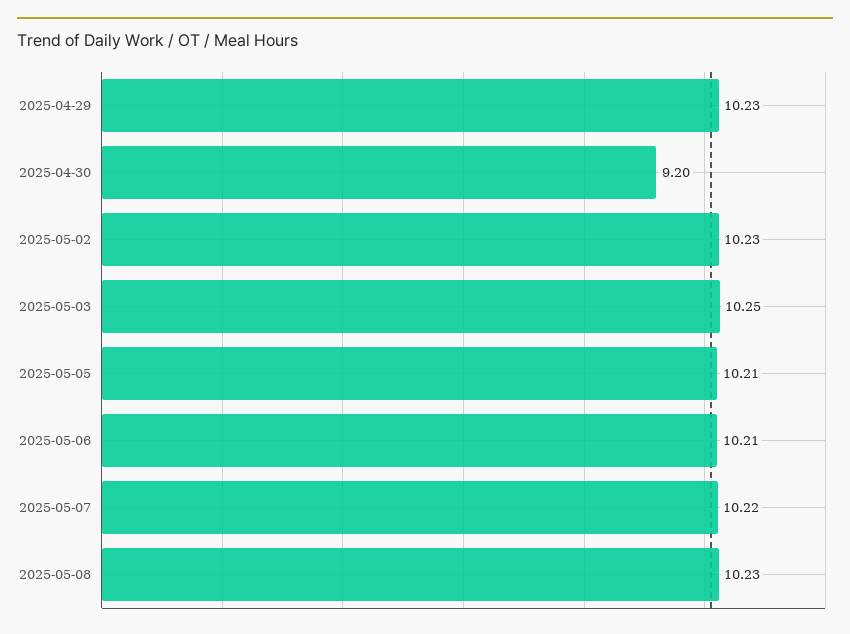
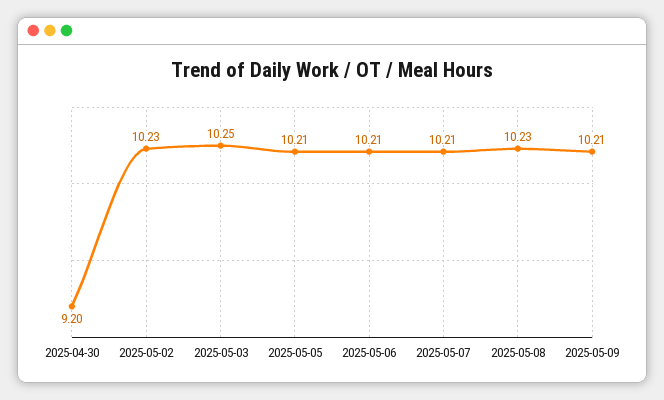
2025-04-29: 10.23 -> none
2025-05-07: 10.22 -> 10.21
2025-05-09: none -> 10.21

